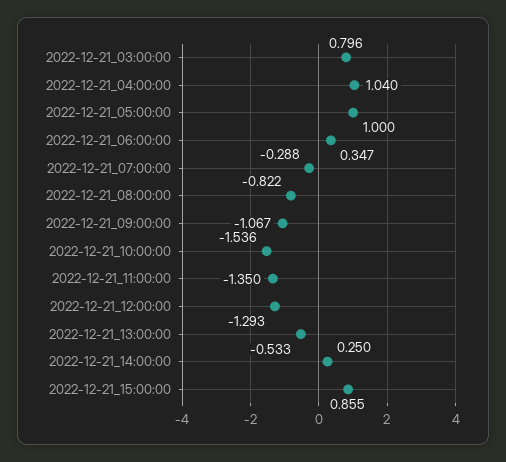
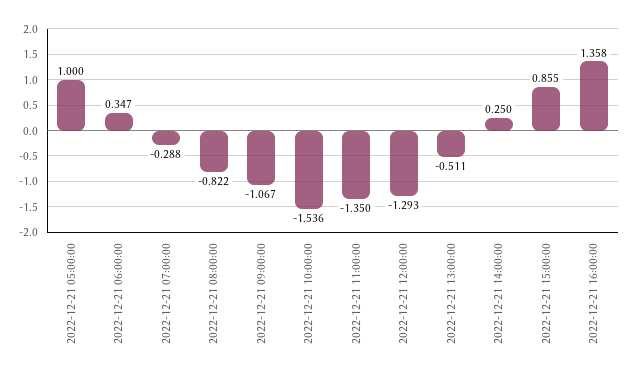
2022-12-21_03:00:00: 0.796 -> none
2022-12-21_04:00:00: 1.04 -> none
2022-12-21_13:00:00: -0.533 -> -0.511
2022-12-21 16:00:00: none -> 1.358

